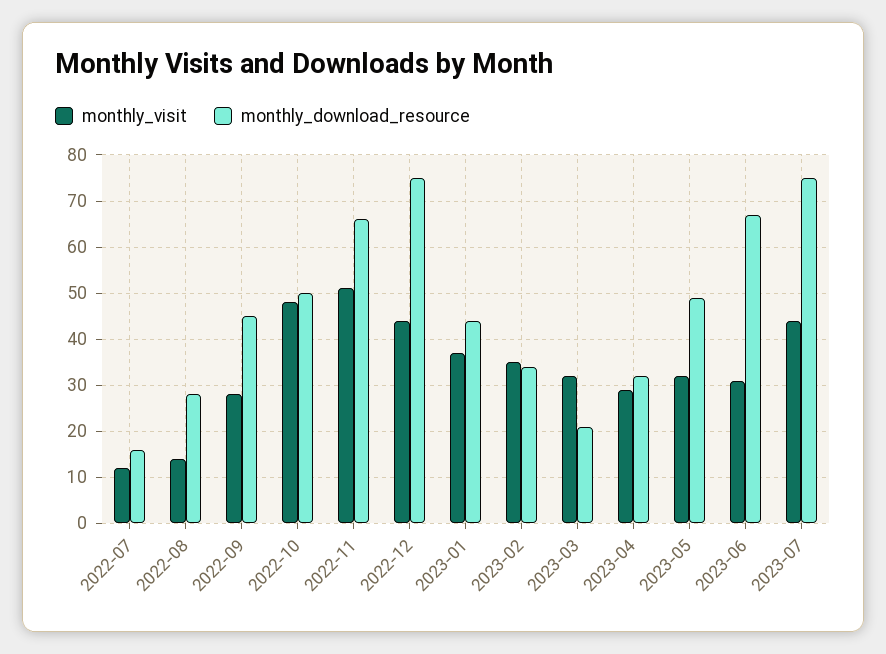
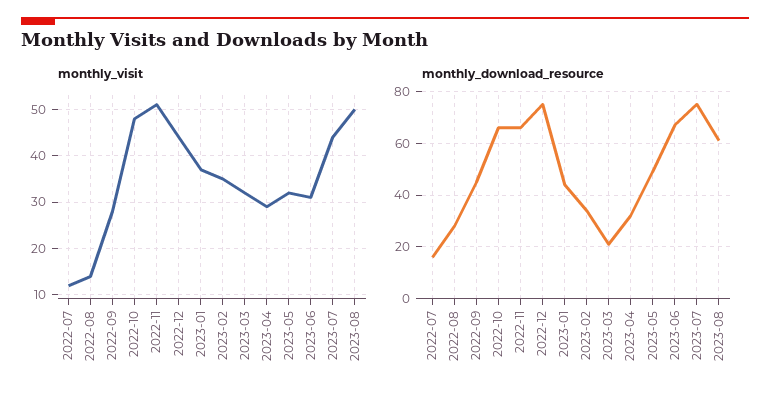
monthly_download_resource, 2022-10: 50 -> 65
monthly_visit, 2023-08: none -> 50
monthly_download_resource, 2023-08: none -> 60

